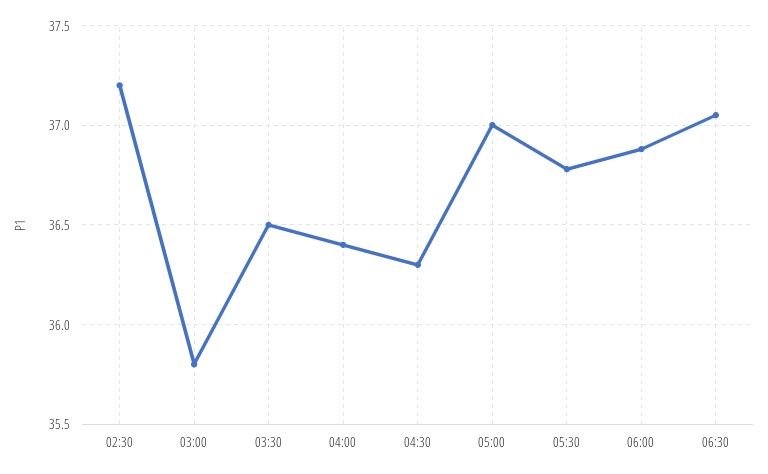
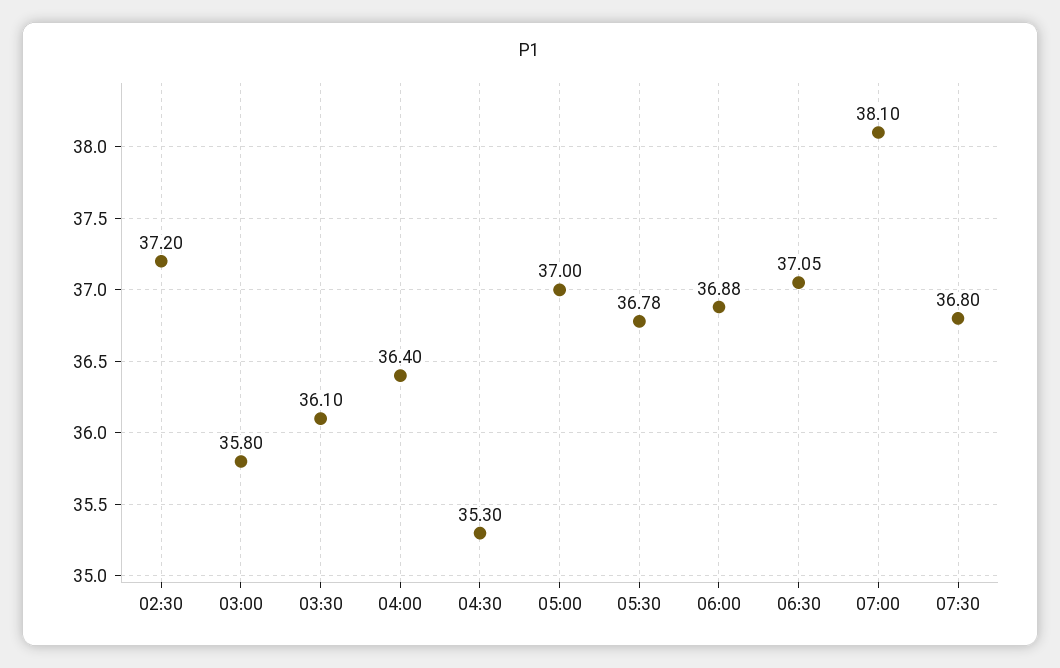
03:30: 36.5 -> 36.1
04:30: 36.3 -> 35.3
07:00: none -> 38.1
07:30: none -> 36.8

